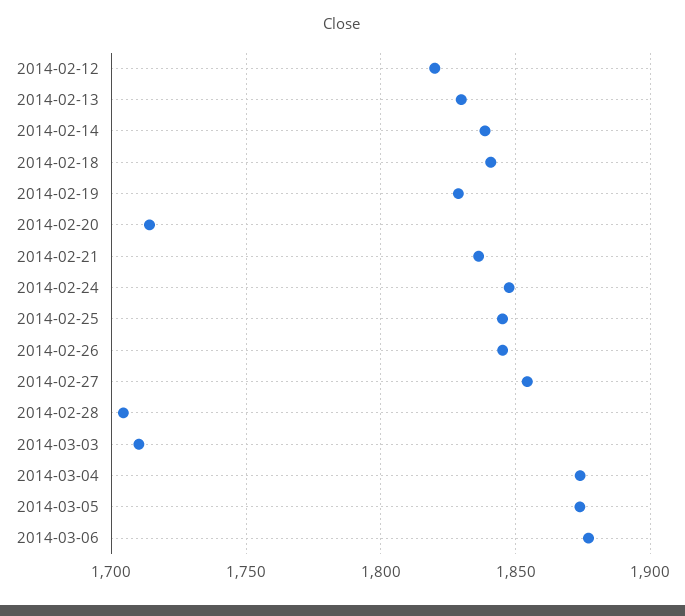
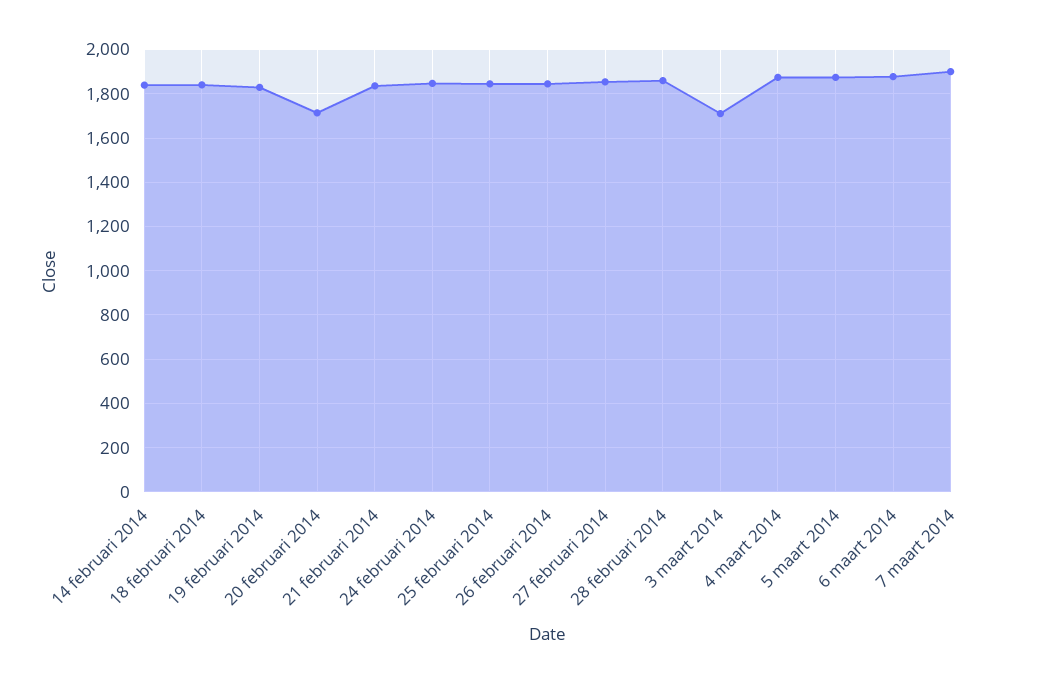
2014-02-12: 1820 -> none
2014-02-13: 1830 -> none
2014-02-28: 1705 -> 1850
7 maart 2014: none -> 1900

